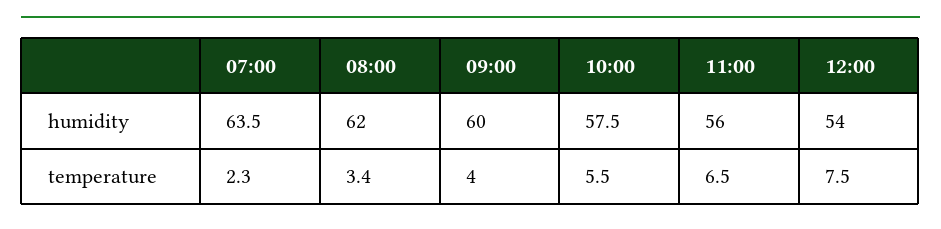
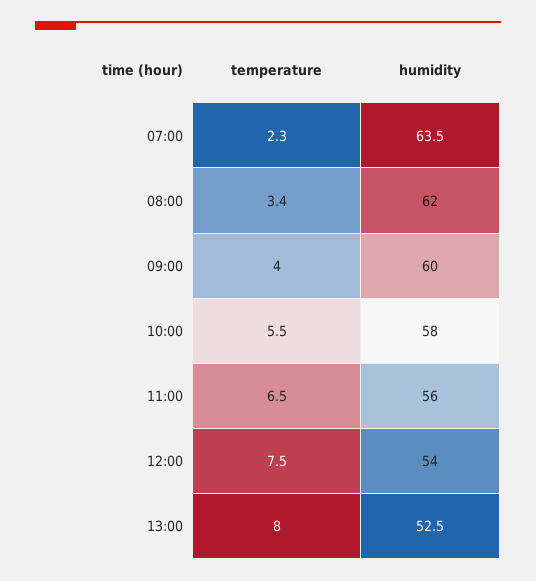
10:00, humidity: 57.5 -> 58
13:00, temperature: none -> 8
13:00, humidity: none -> 52.5

